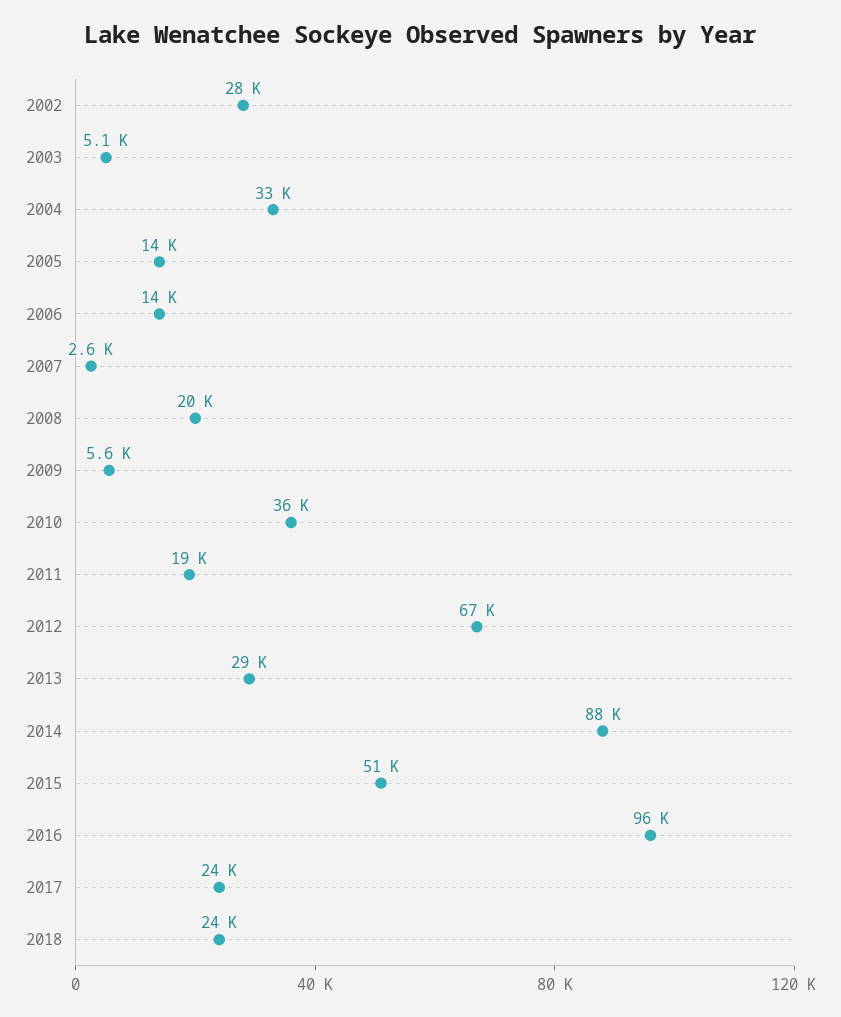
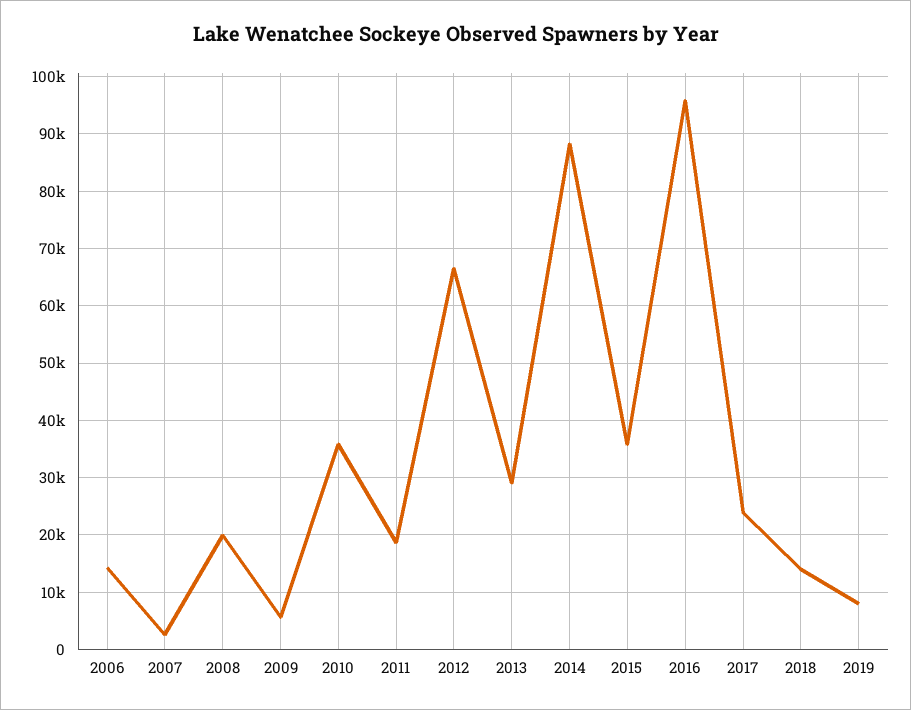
2002: 28000 -> none
2003: 5100 -> none
2004: 33000 -> none
2005: 14000 -> none
2015: 51000 -> 36000
2018: 24000 -> 14000
2019: none -> 8000

